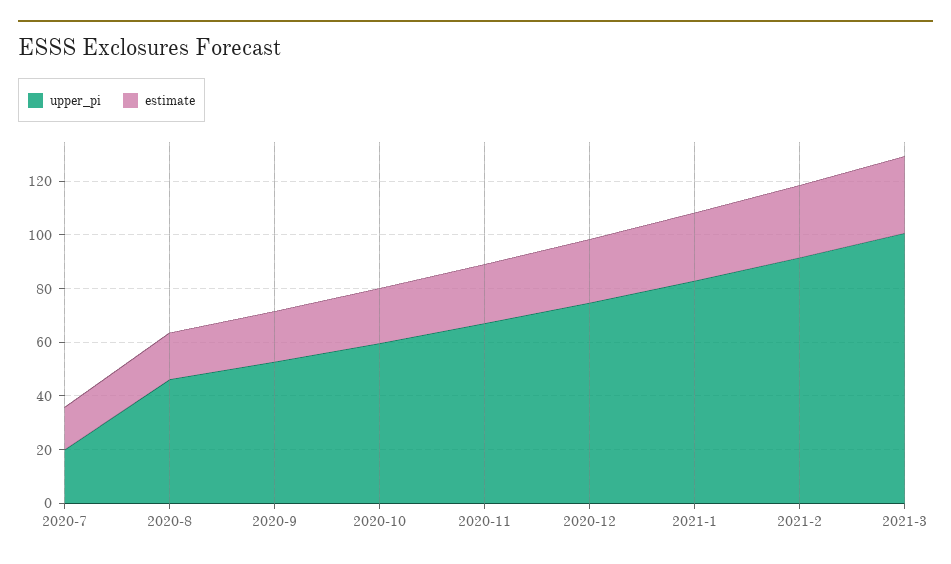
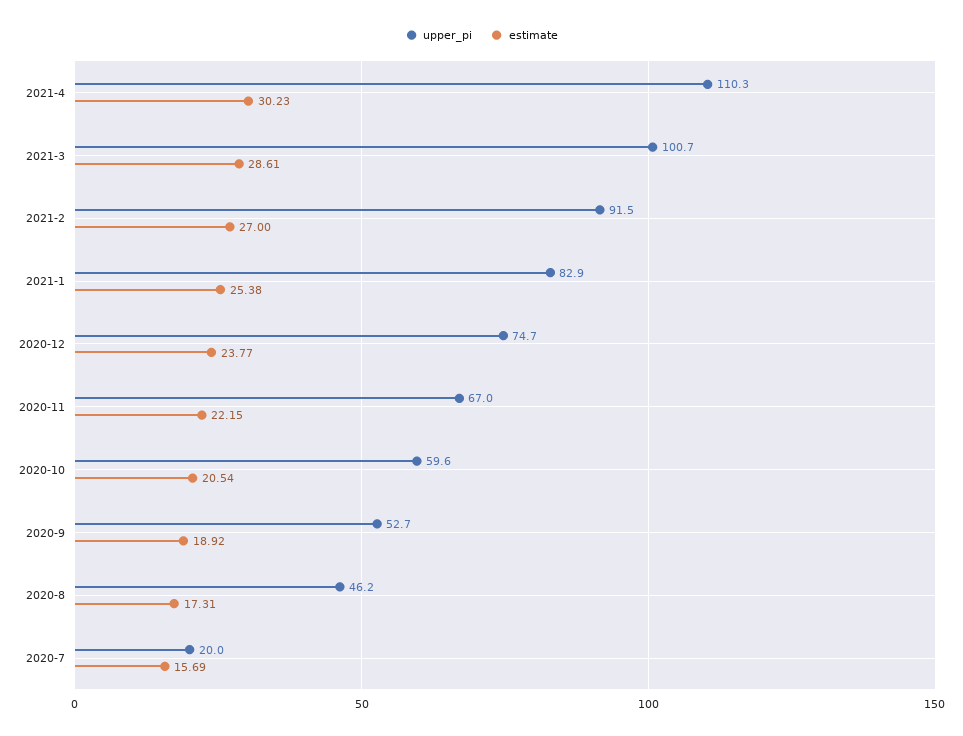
upper_pi, 2021-4: none -> 110.3
estimate, 2021-4: none -> 30.23

